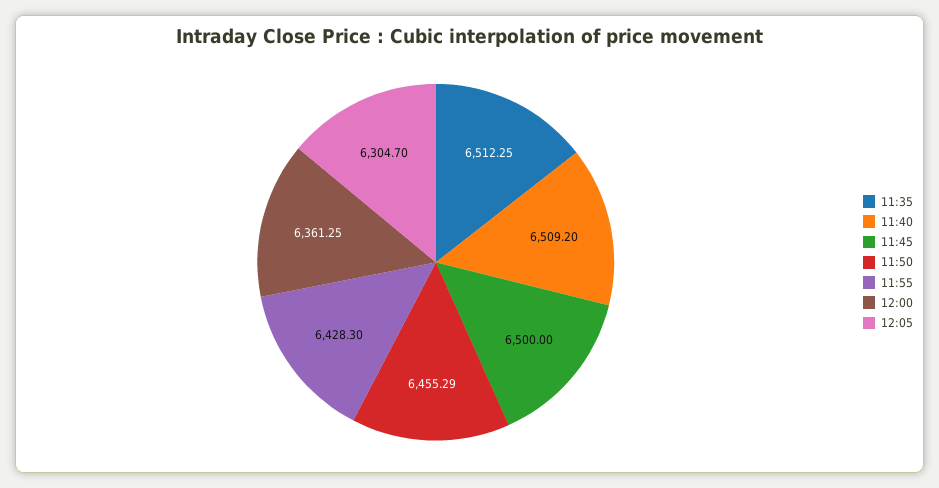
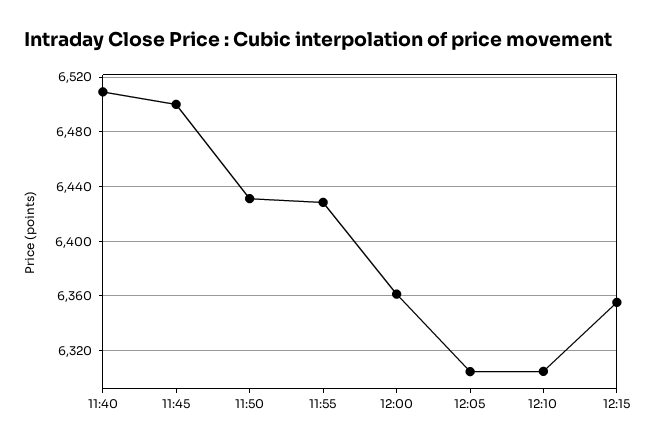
11:35: 6512.25 -> none
11:50: 6455.29 -> 6430
12:10: none -> 6305
12:15: none -> 6355

